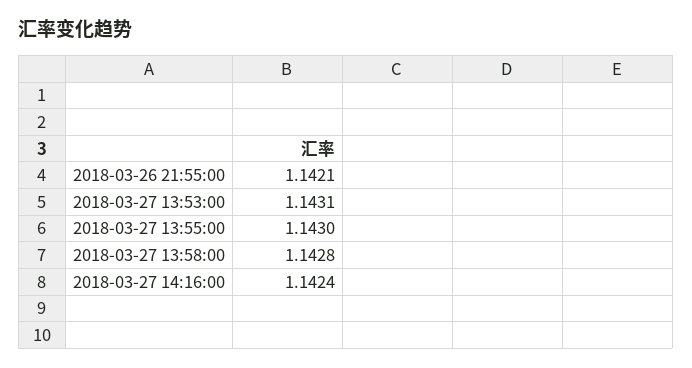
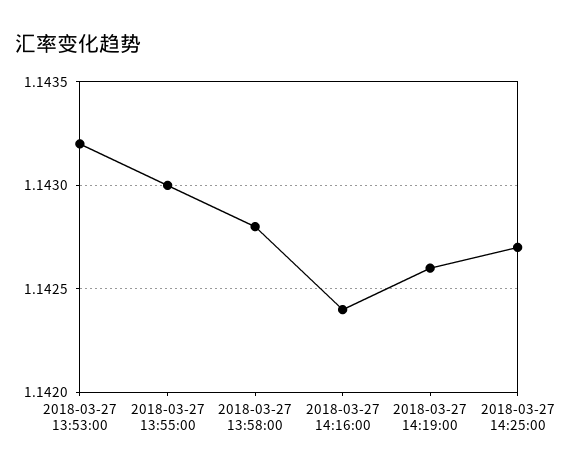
2018-03-26 21:55:00: 1.1421 -> none
2018-03-27 13:53:00: 1.1431 -> 1.1432
2018-03-27 14:19:00: none -> 1.1426
2018-03-27 14:25:00: none -> 1.1427

